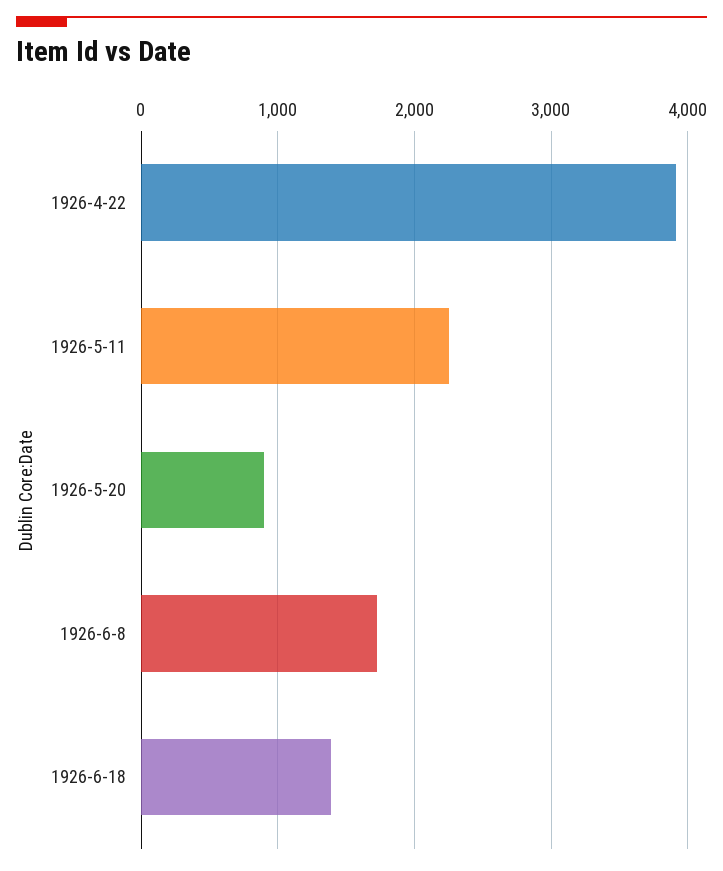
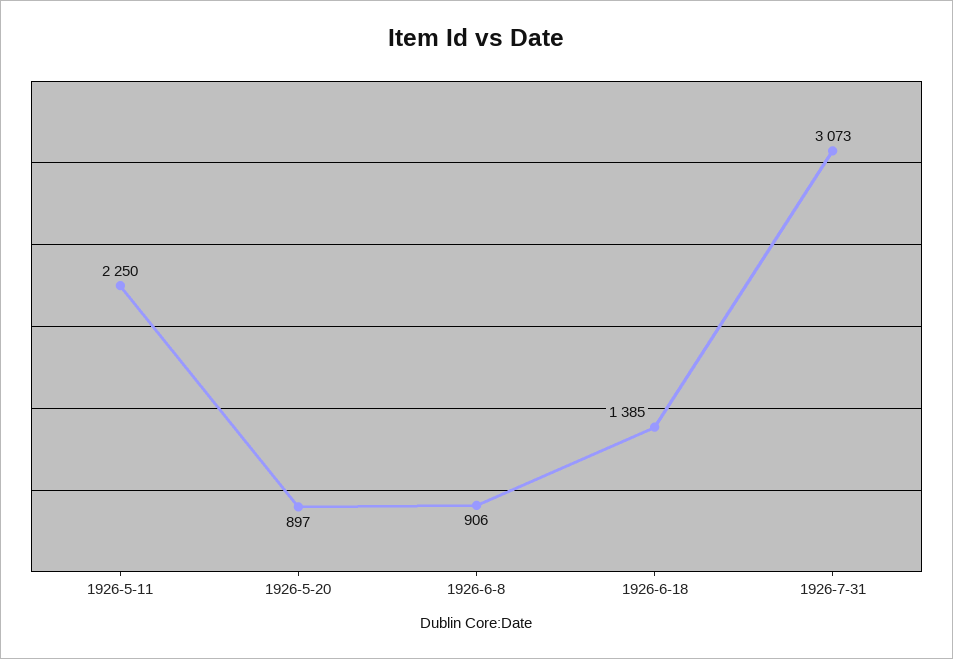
1926-4-22: 3900 -> none
1926-6-8: 1700 -> 906
1926-7-31: none -> 3073

